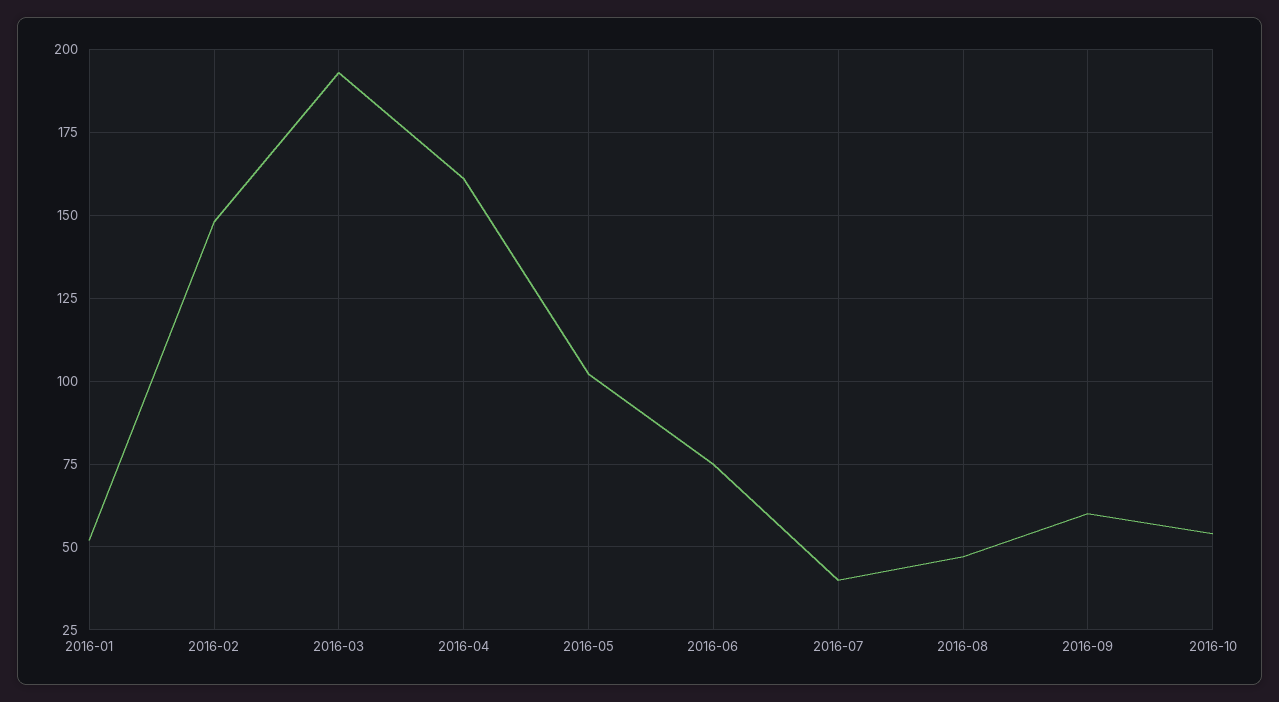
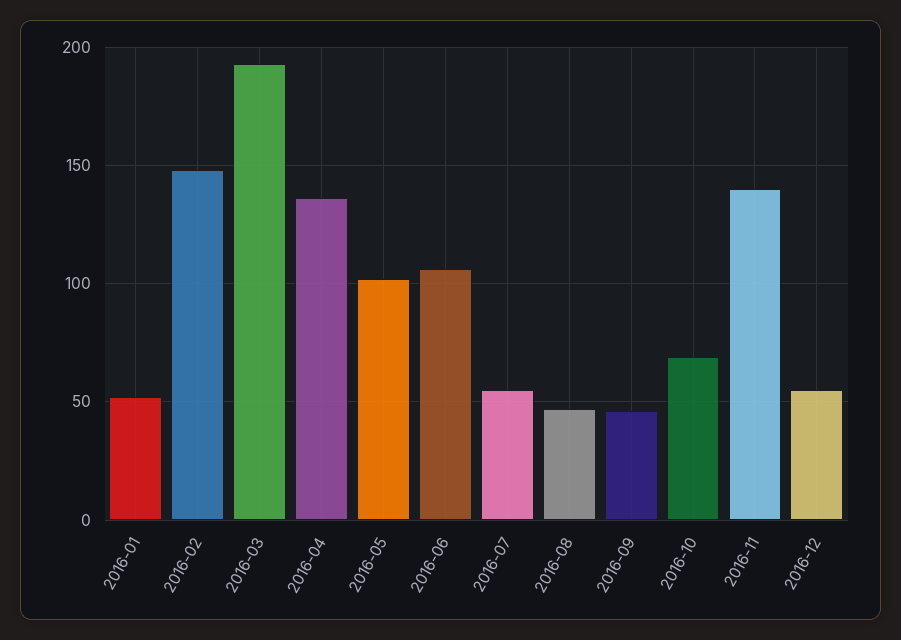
2016-04: 160 -> 135
2016-06: 75 -> 105
2016-07: 40 -> 55
2016-09: 60 -> 45
2016-10: 55 -> 70
2016-11: none -> 140
2016-12: none -> 55

